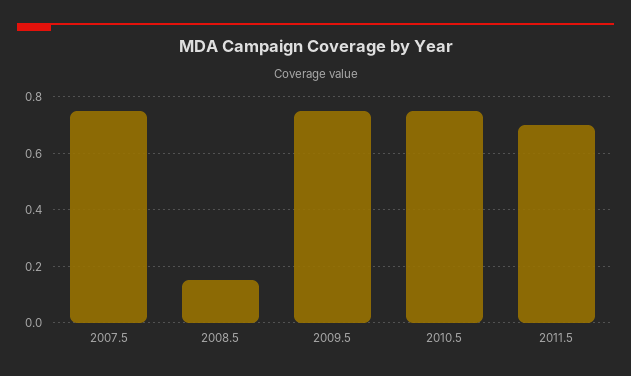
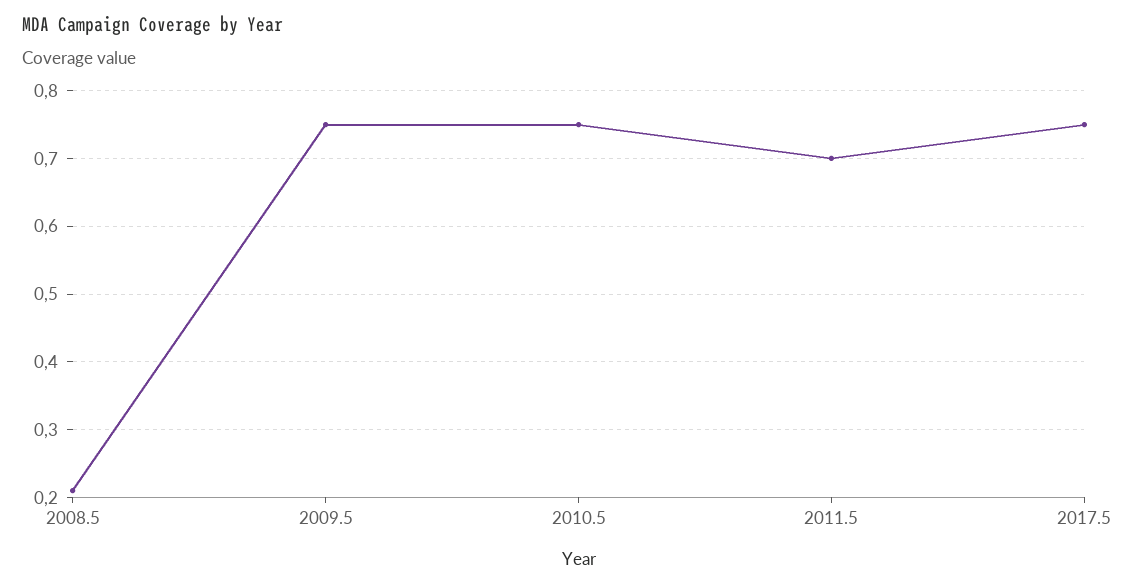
2007.5: 0.75 -> none
2008.5: 0.15 -> 0.21
2017.5: none -> 0.75

